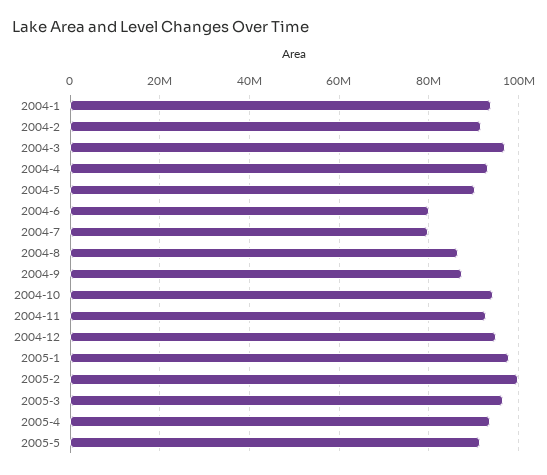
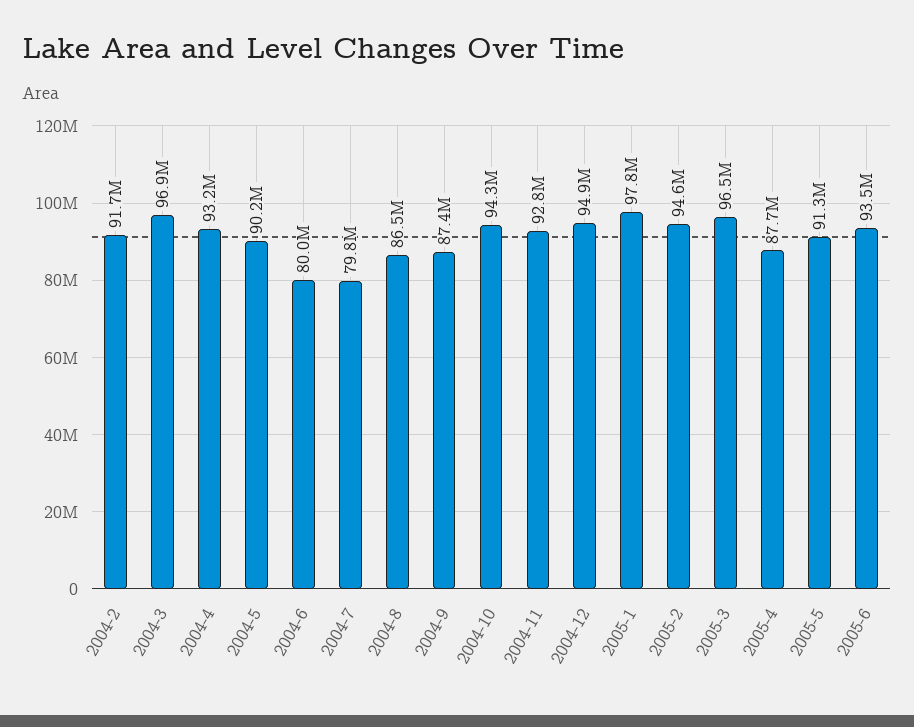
2004-1: 94000000 -> none
2005-2: 100000000 -> 94600000
2005-4: 94000000 -> 87700000
2005-6: none -> 93500000

